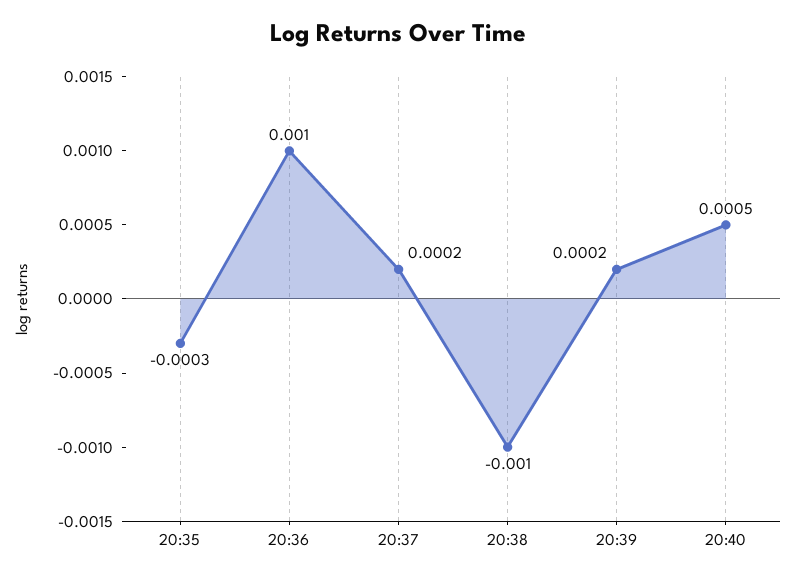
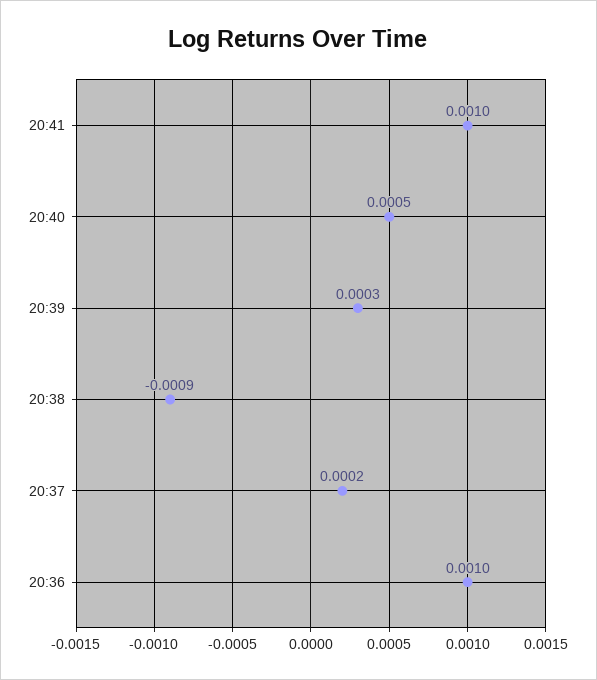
20:35: -0.0003 -> none
20:38: -0.001 -> -0.0009
20:39: 0.0002 -> 0.0003
20:41: none -> 0.001

